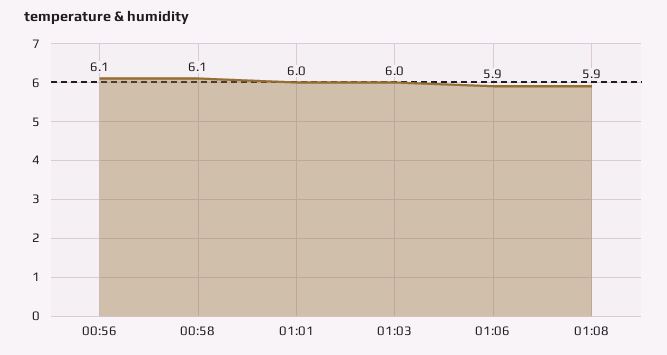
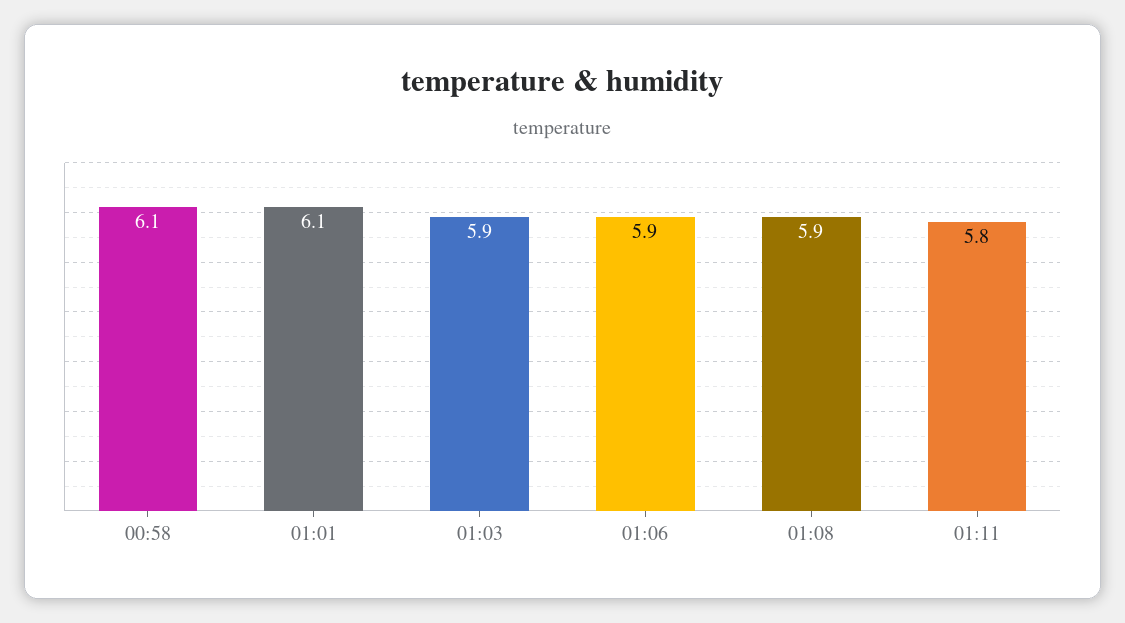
00:56: 6.1 -> none
01:01: 6 -> 6.1
01:03: 6 -> 5.9
01:11: none -> 5.8

